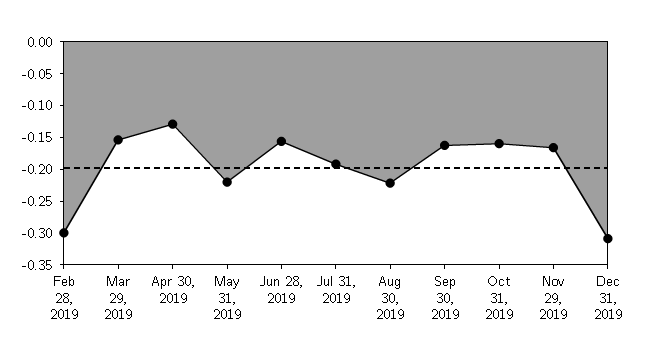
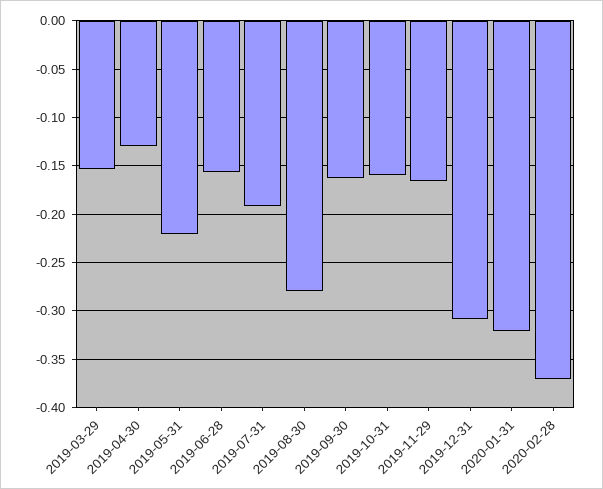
Feb 28, 2019: -0.3 -> none
Aug 30, 2019: -0.225 -> -0.28
2020-01-31: none -> -0.32
2020-02-28: none -> -0.37

